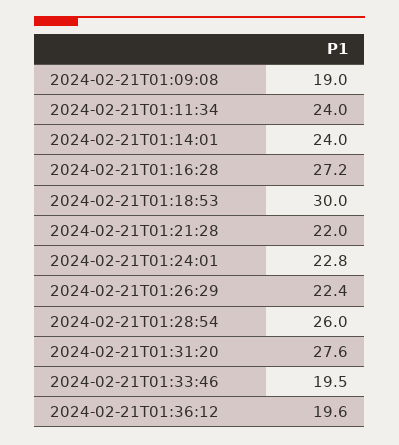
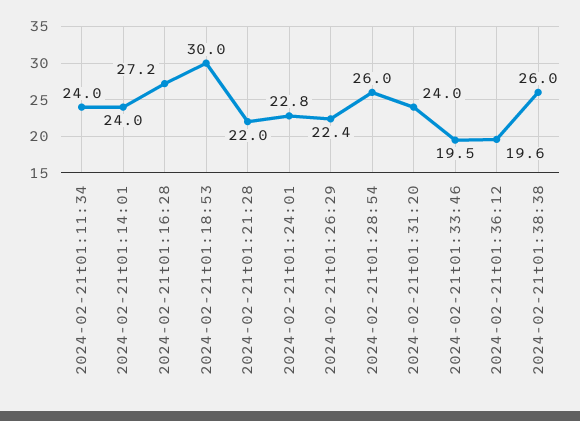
2024-02-21T01:09:08: 19 -> none
2024-02-21T01:31:20: 27.6 -> 24
2024-02-21t01:38:38: none -> 26

